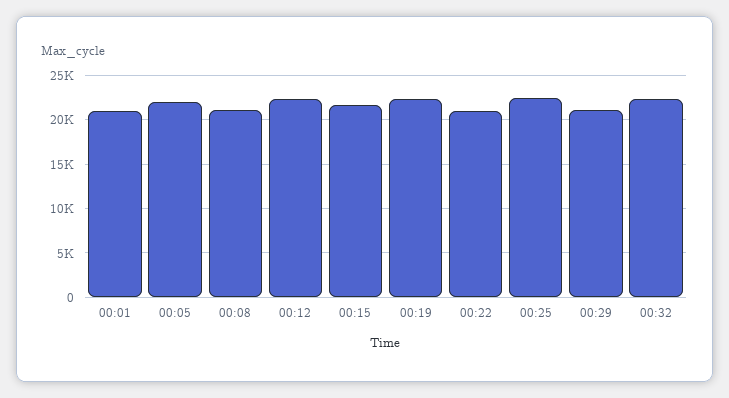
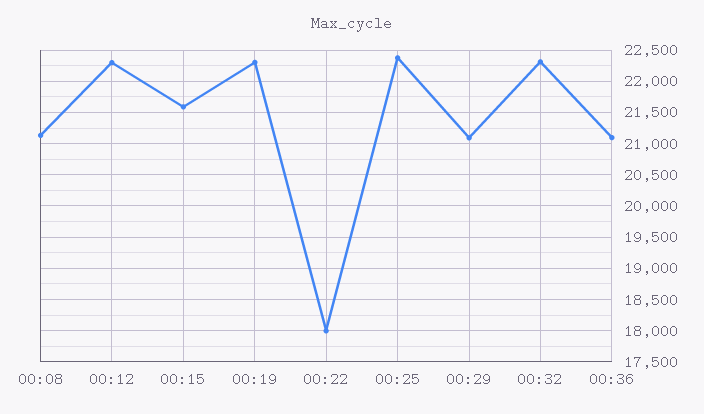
00:01: 21000 -> none
00:05: 22000 -> none
00:22: 21000 -> 18000
00:36: none -> 21100

